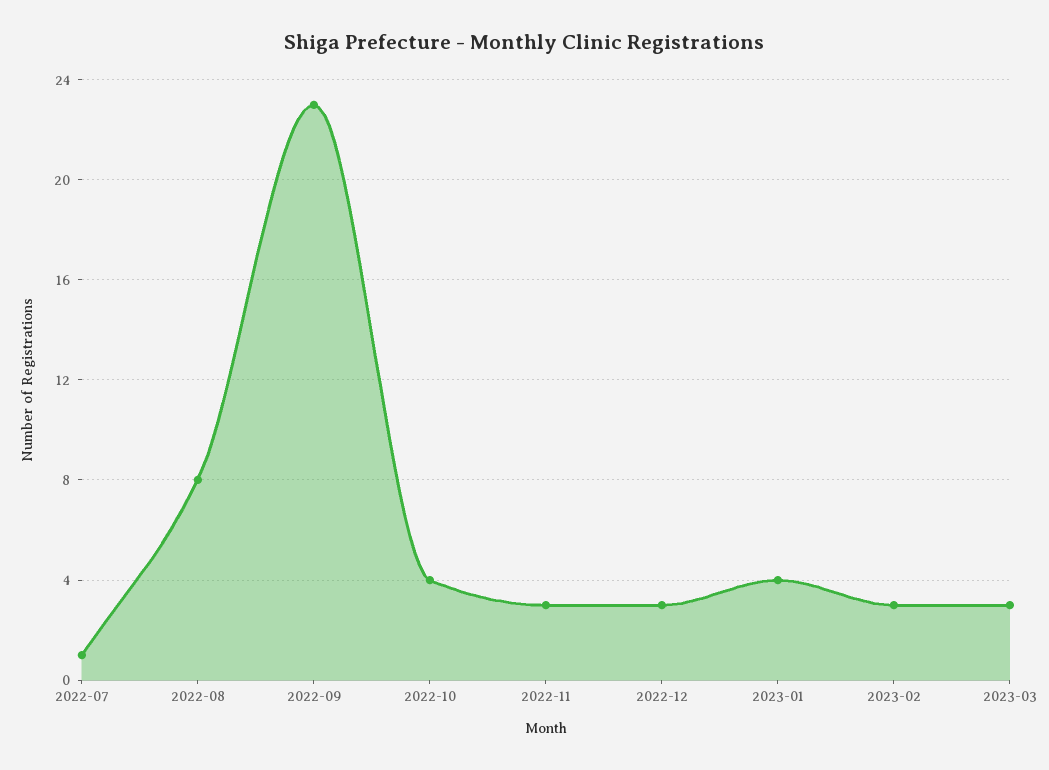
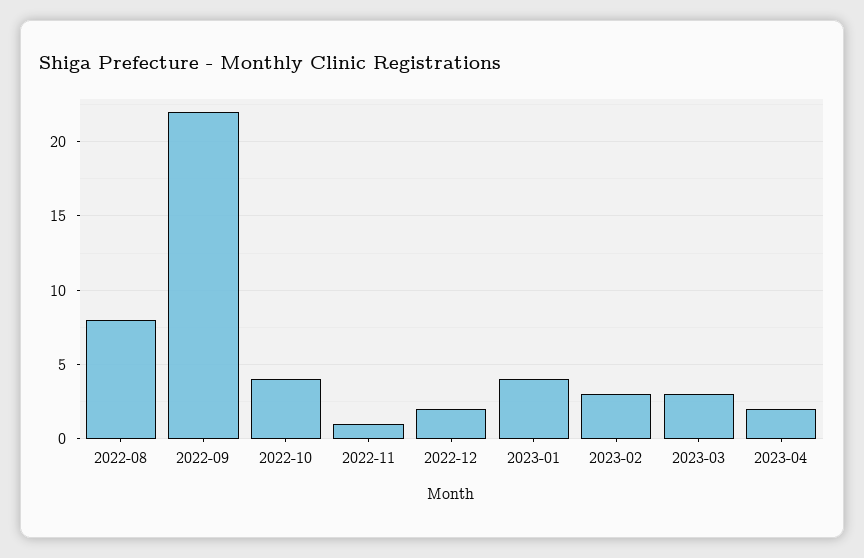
2022-07: 1 -> none
2022-09: 23 -> 22
2022-11: 3 -> 1
2022-12: 3 -> 2
2023-04: none -> 2

